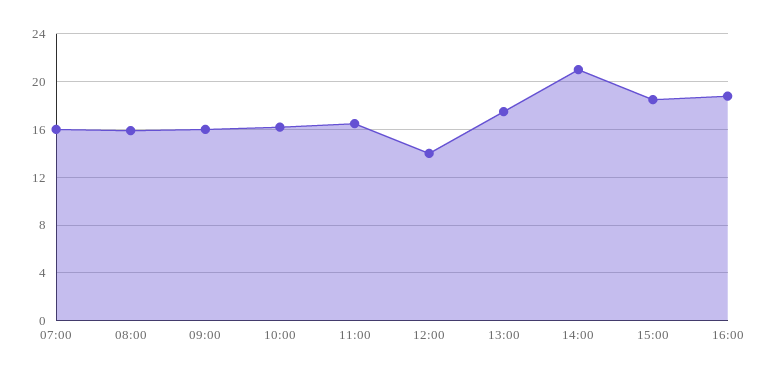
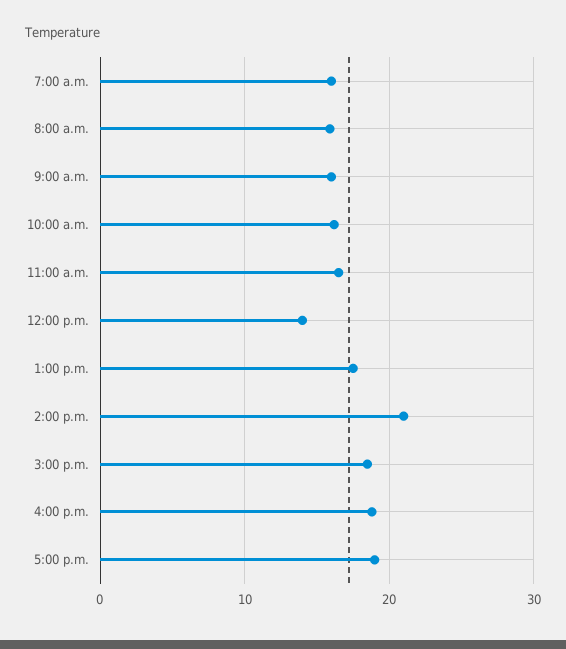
5:00 p.m.: none -> 19

